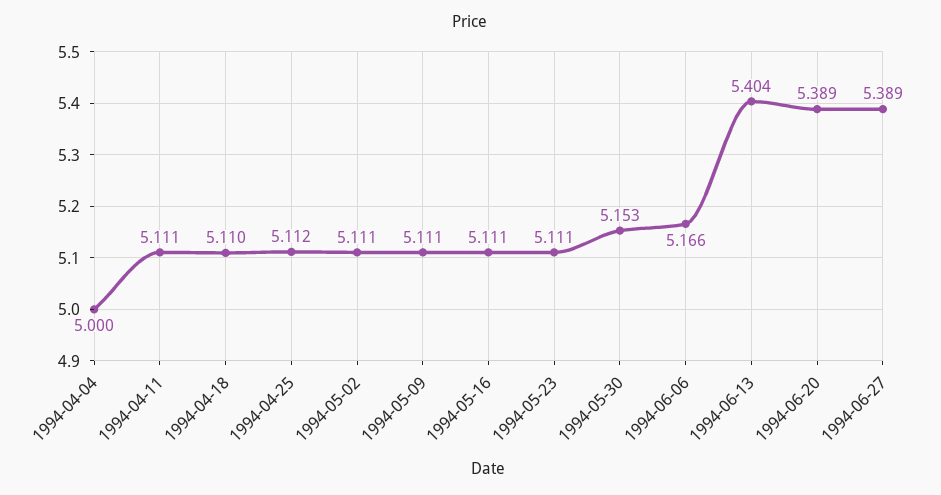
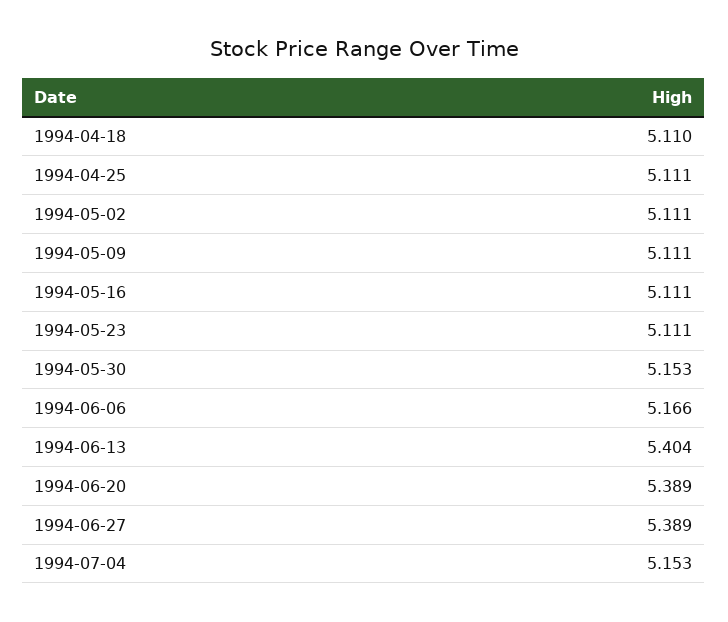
1994-04-04: 5 -> none
1994-04-11: 5.111 -> none
1994-04-25: 5.112 -> 5.111
1994-07-04: none -> 5.153

